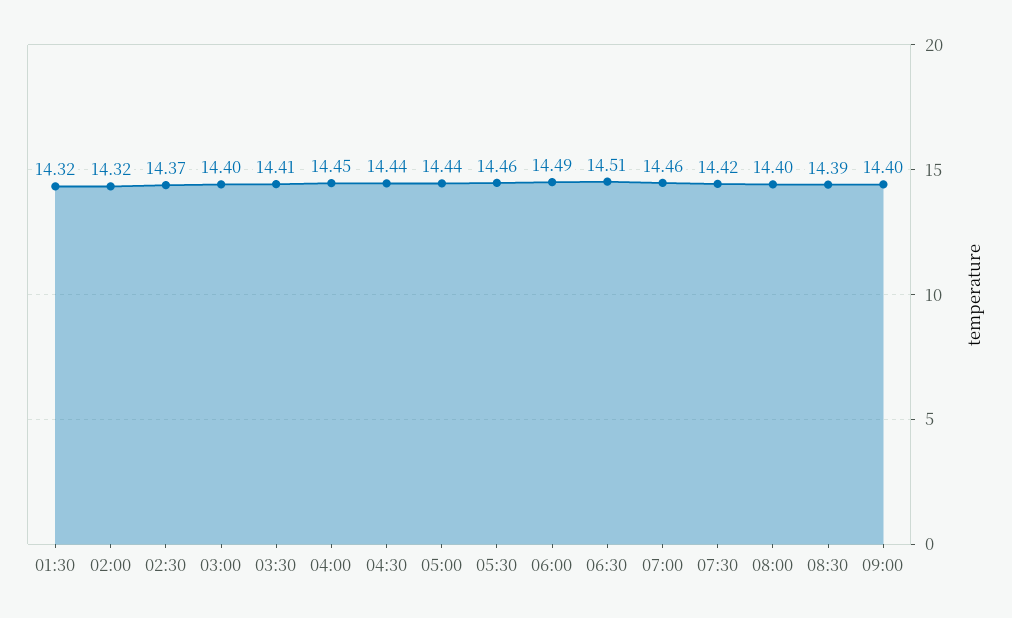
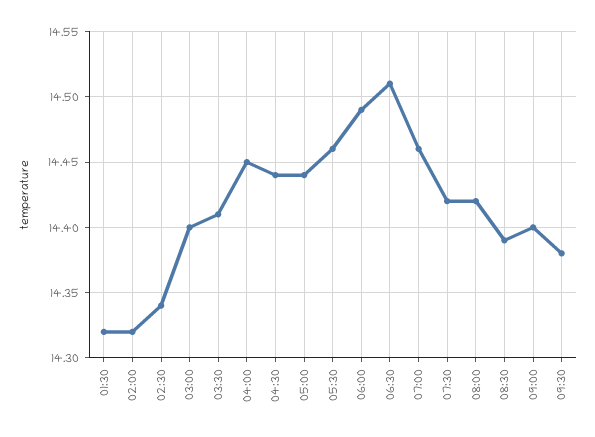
02:30: 14.37 -> 14.34
08:00: 14.4 -> 14.42
09:30: none -> 14.38

